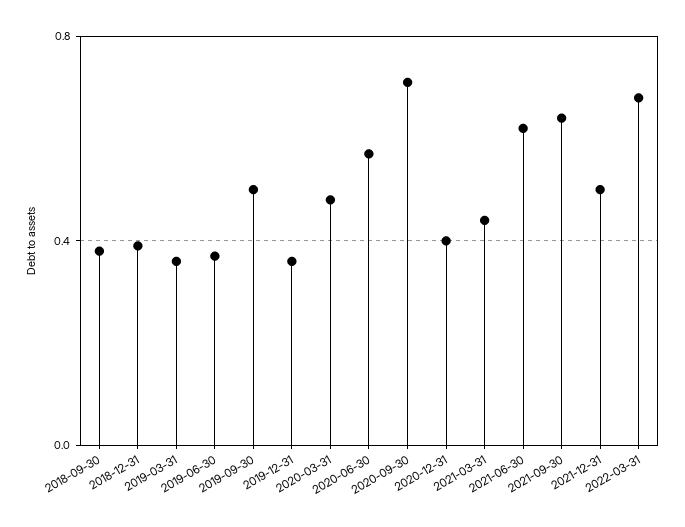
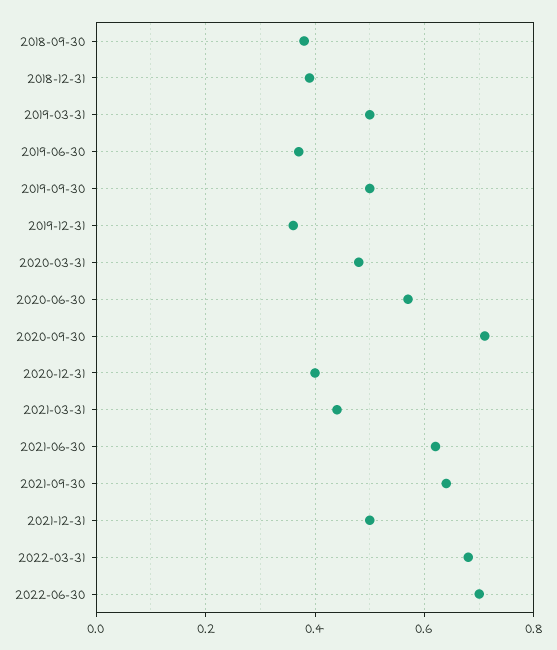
2019-03-31: 0.35 -> 0.5
2022-06-30: none -> 0.7

